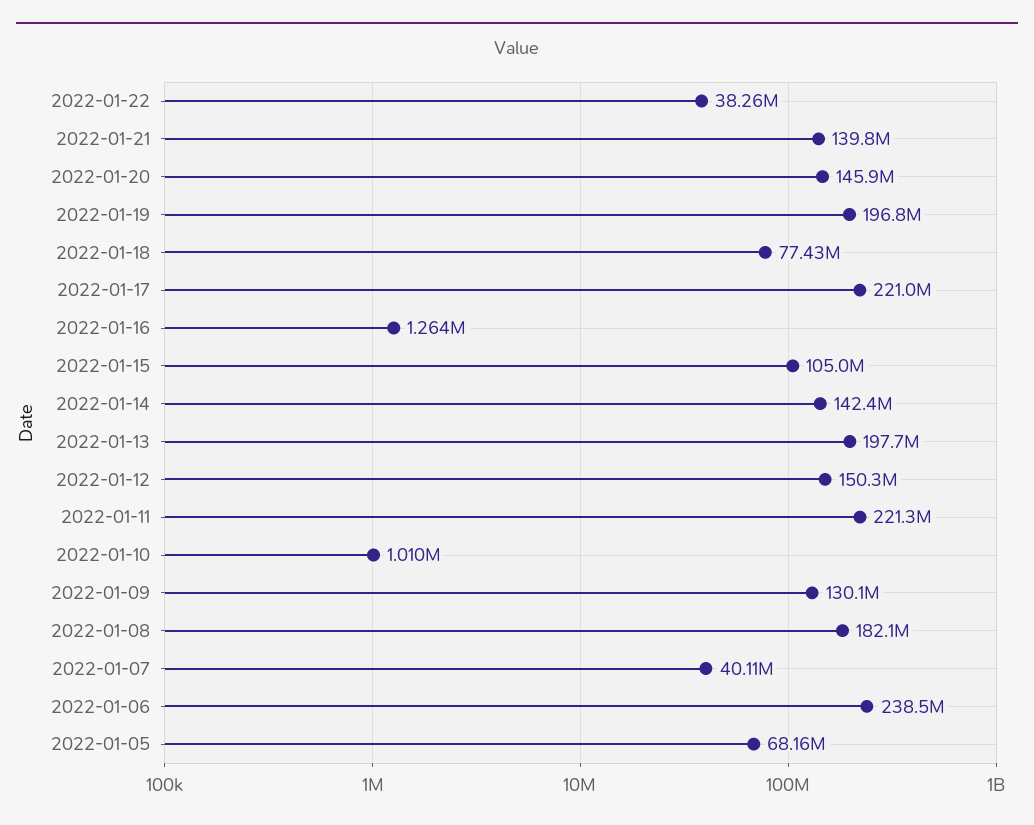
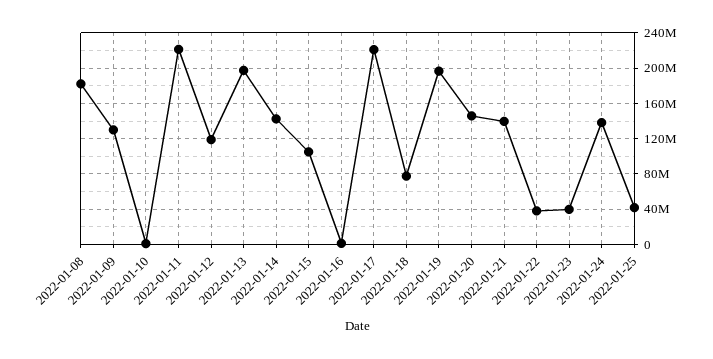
2022-01-12: 150300000 -> 120000000
2022-01-07: 40110000 -> none
2022-01-06: 238500000 -> none
2022-01-05: 68160000 -> none
2022-01-23: none -> 40000000
2022-01-24: none -> 140000000
2022-01-25: none -> 40000000

